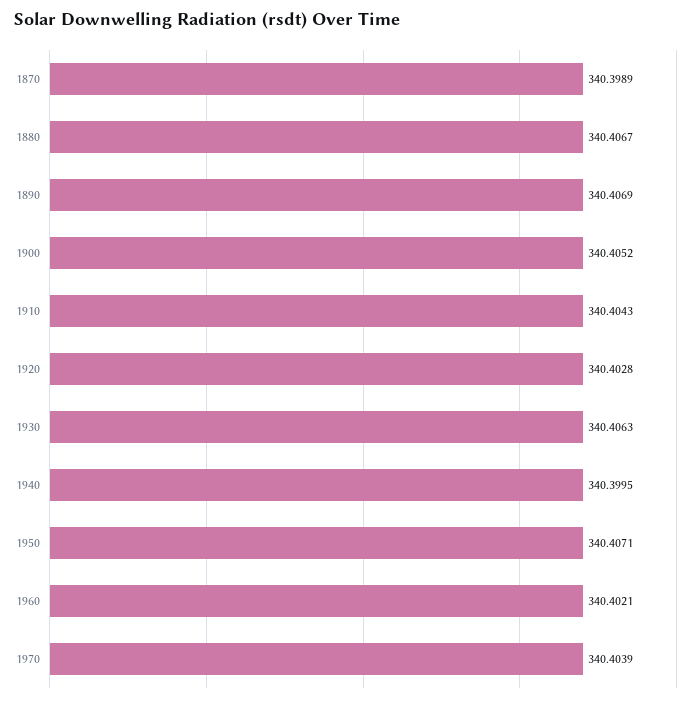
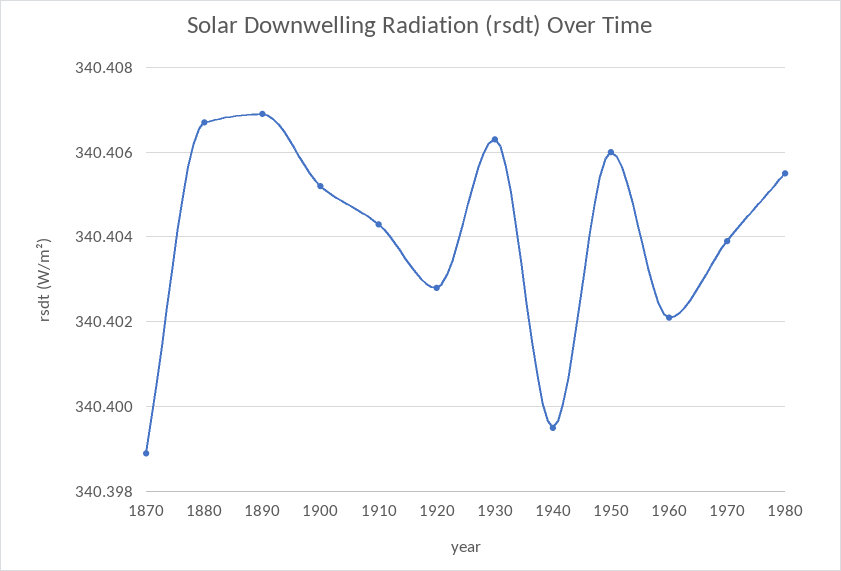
1950: 340.4071 -> 340.406
1980: none -> 340.4055

